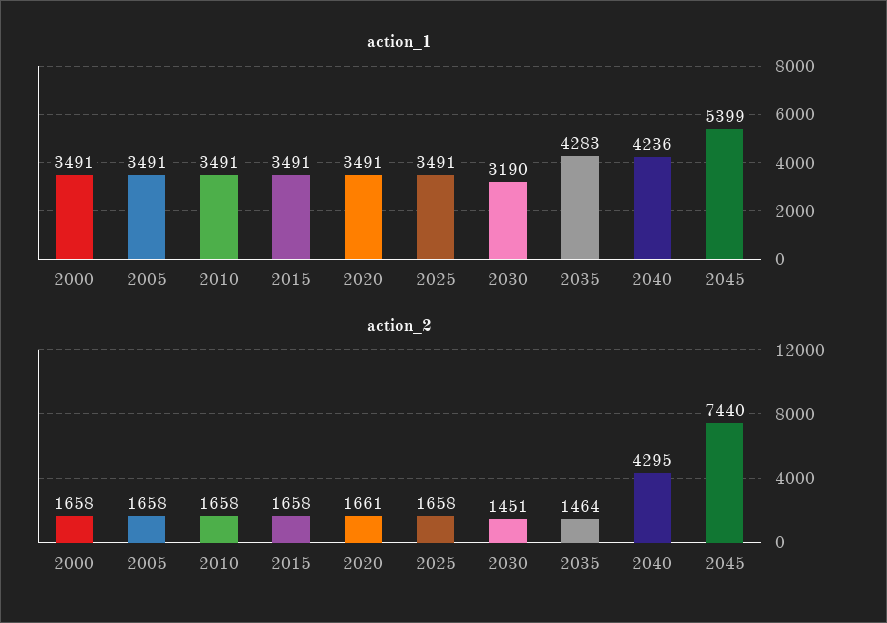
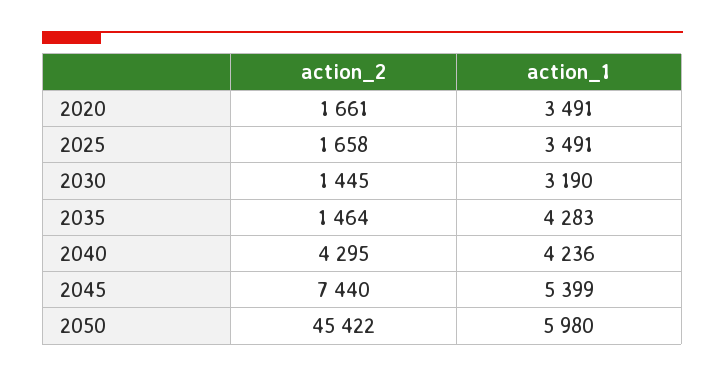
action_1, 2000: 3491 -> none
action_1, 2005: 3491 -> none
action_1, 2010: 3491 -> none
action_1, 2015: 3491 -> none
action_2, 2000: 1658 -> none
action_2, 2005: 1658 -> none
action_2, 2010: 1658 -> none
action_2, 2015: 1658 -> none
action_2, 2030: 1451 -> 1445
action_2, 2050: none -> 45422
action_1, 2050: none -> 5980

